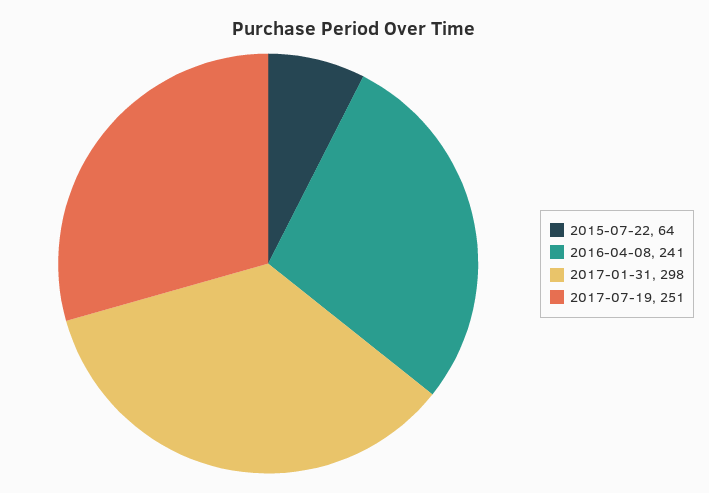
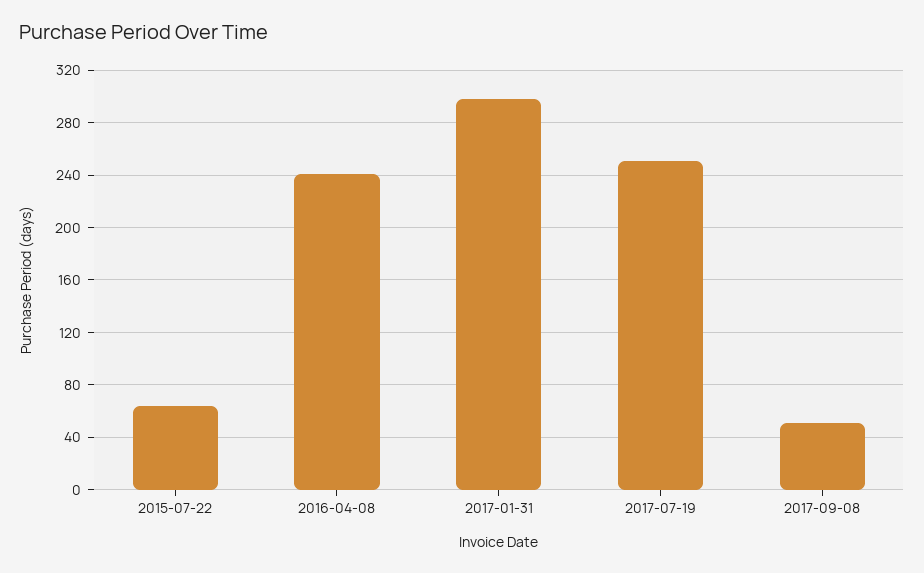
2017-09-08: none -> 50

